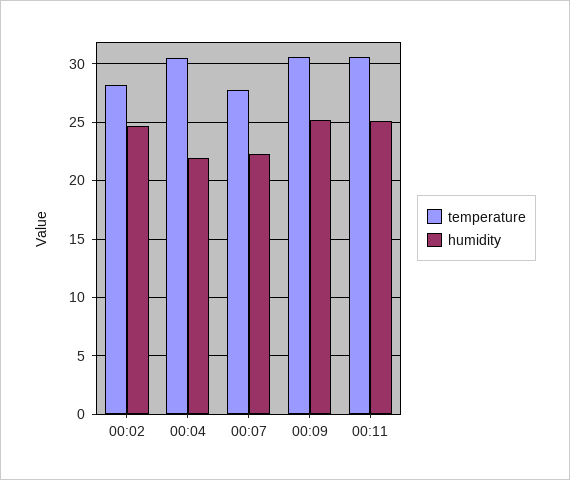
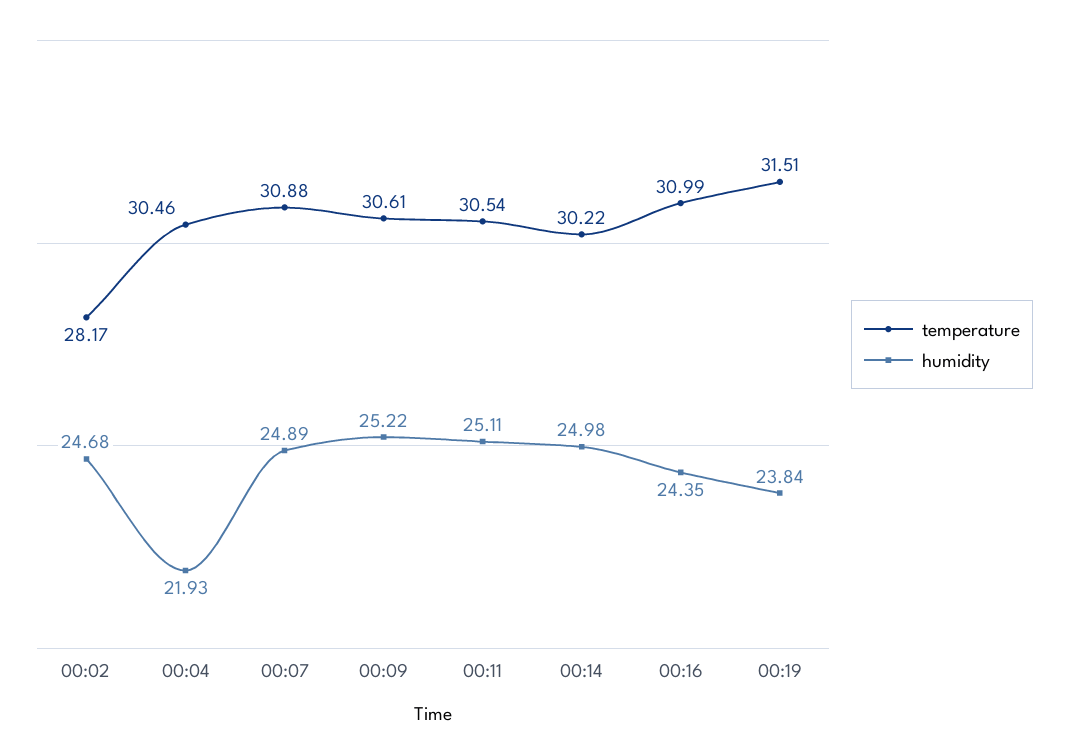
temperature, 00:07: 28 -> 30.88
humidity, 00:07: 22 -> 24.89
temperature, 00:14: none -> 30.22
humidity, 00:14: none -> 24.98
temperature, 00:16: none -> 30.99
humidity, 00:16: none -> 24.35
temperature, 00:19: none -> 31.51
humidity, 00:19: none -> 23.84

